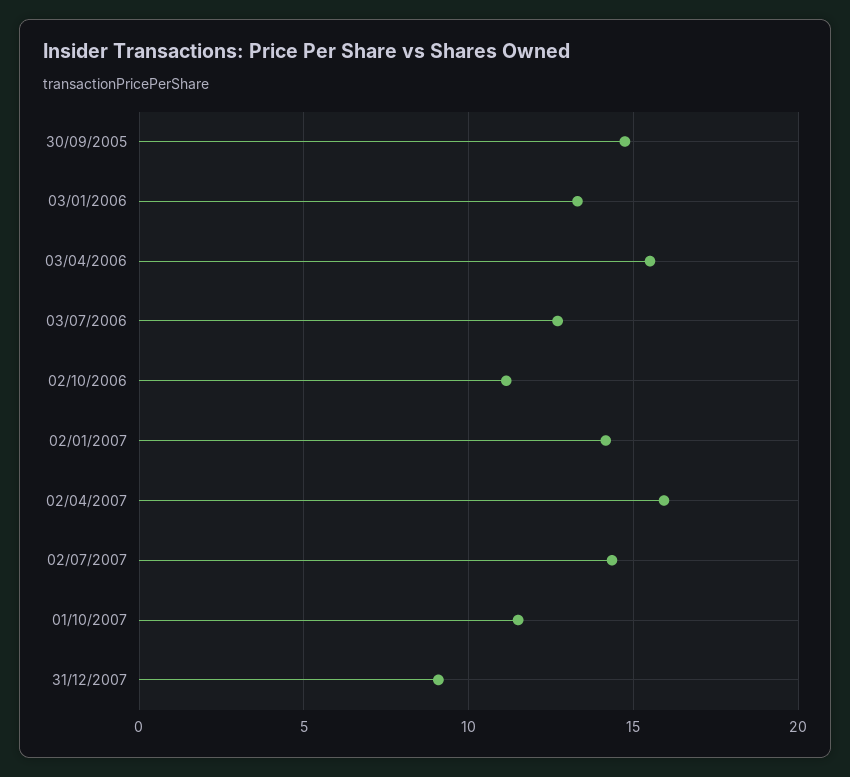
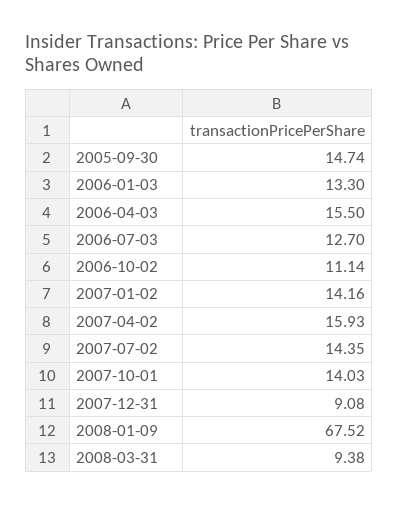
01/10/2007: 11.5 -> 14.03
2008-01-09: none -> 67.52
2008-03-31: none -> 9.38

